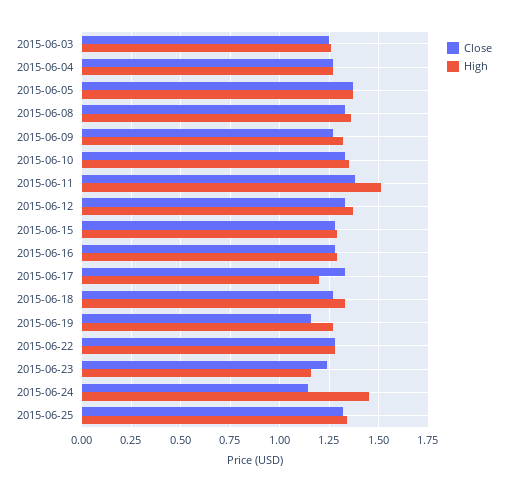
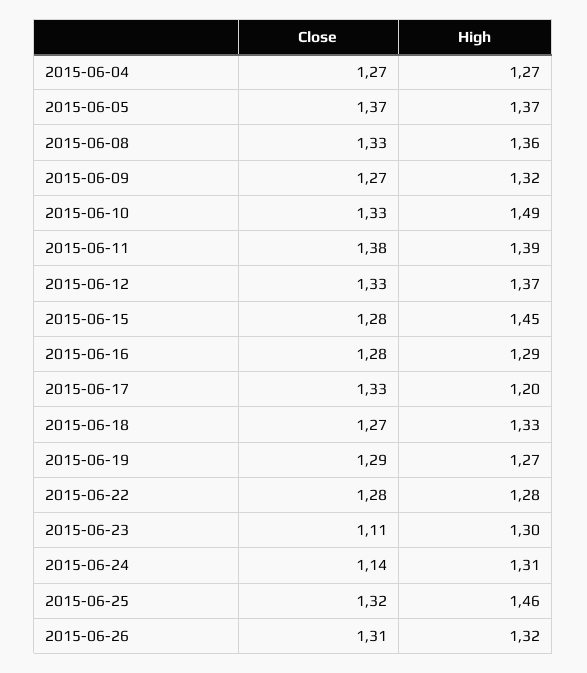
Close, 2015-06-03: 1.25 -> none
High, 2015-06-03: 1.25 -> none
High, 2015-06-10: 1.35 -> 1.49
High, 2015-06-11: 1.5 -> 1.39
High, 2015-06-15: 1.3 -> 1.45
Close, 2015-06-19: 1.15 -> 1.29
Close, 2015-06-23: 1.25 -> 1.11
High, 2015-06-23: 1.15 -> 1.3
High, 2015-06-24: 1.45 -> 1.31
High, 2015-06-25: 1.35 -> 1.46
Close, 2015-06-26: none -> 1.31
High, 2015-06-26: none -> 1.32

